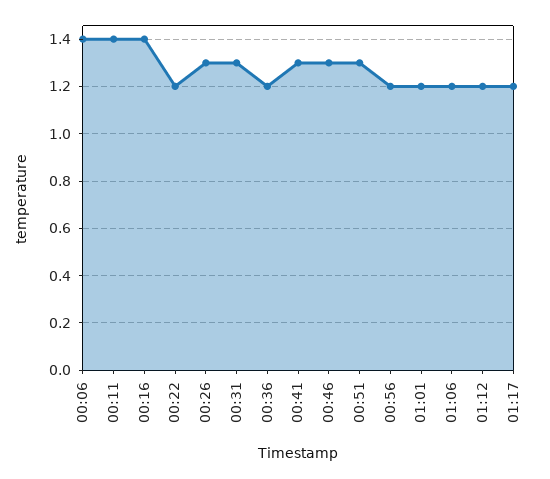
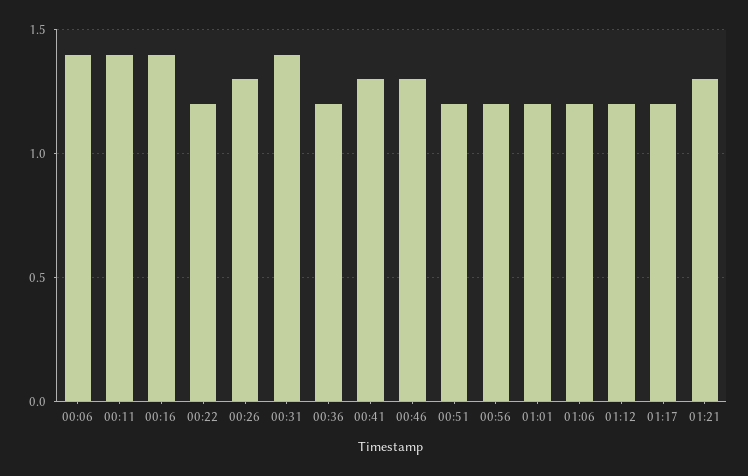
00:31: 1.3 -> 1.4
00:51: 1.3 -> 1.2
01:21: none -> 1.3

